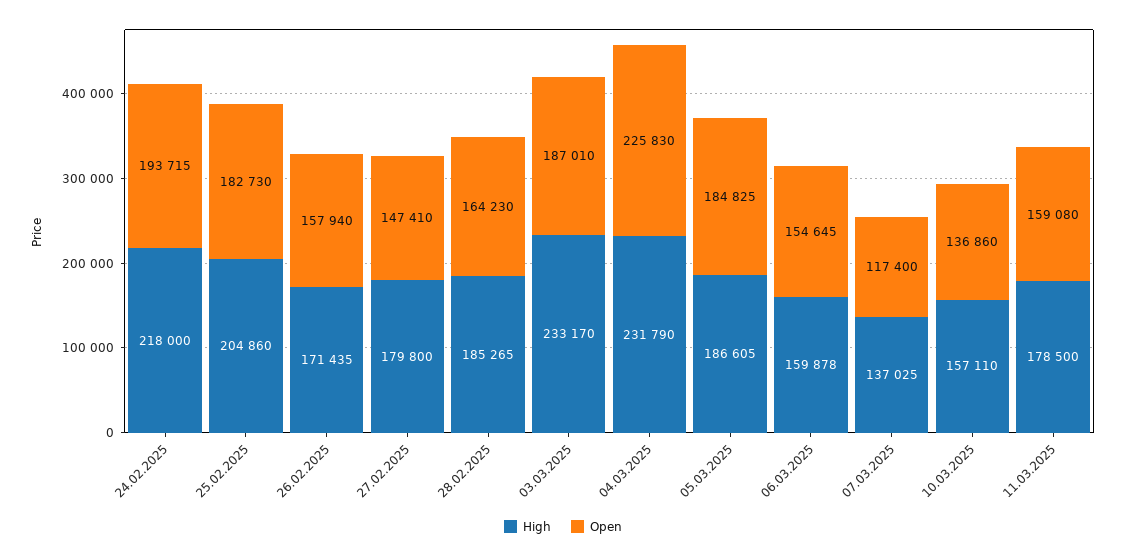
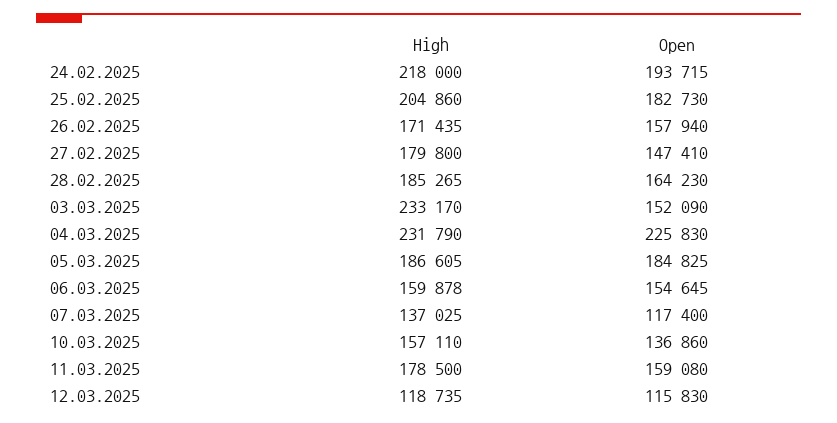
Open, 03.03.2025: 187010 -> 152090
High, 12.03.2025: none -> 118735
Open, 12.03.2025: none -> 115830

